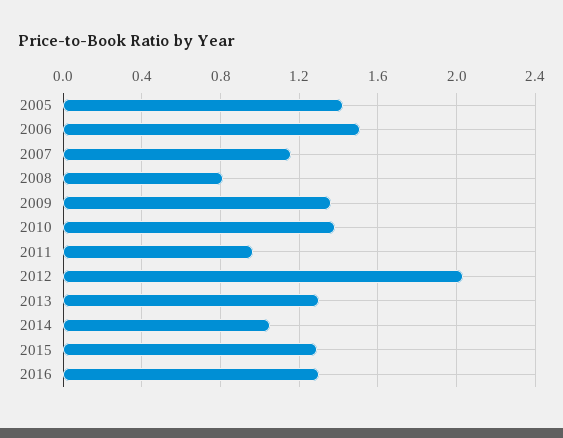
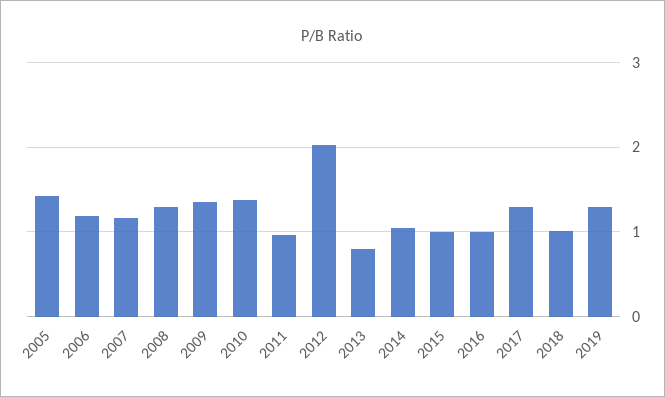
2006: 1.5 -> 1.2
2008: 0.8 -> 1.3
2013: 1.3 -> 0.8
2015: 1.3 -> 1
2016: 1.3 -> 1
2017: none -> 1.3
2018: none -> 1
2019: none -> 1.3

